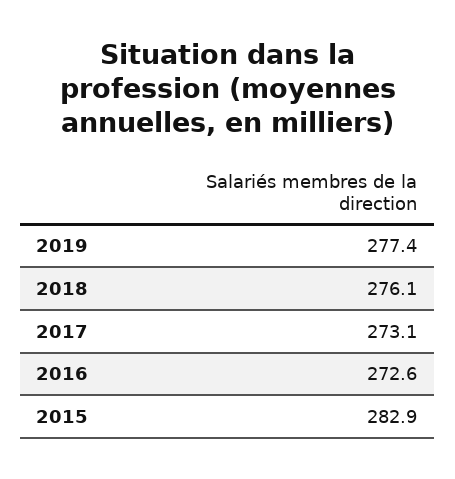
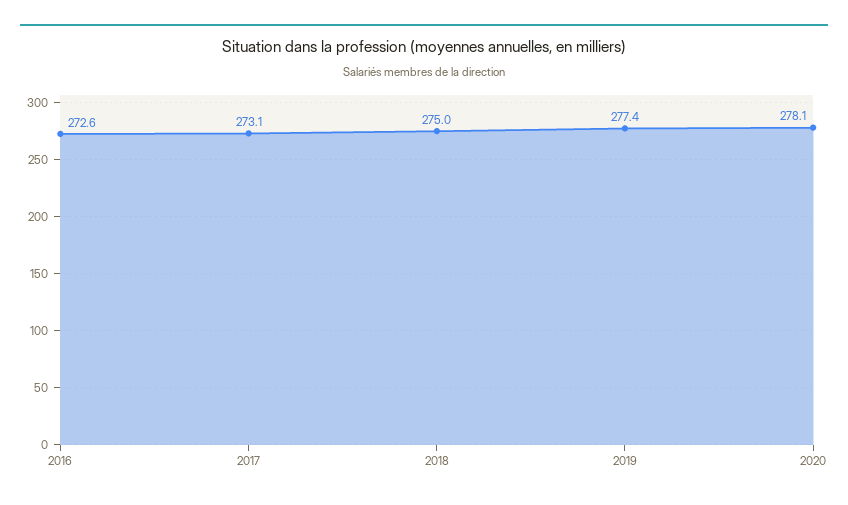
2018: 276.1 -> 275
2015: 282.9 -> none
2020: none -> 278.1

